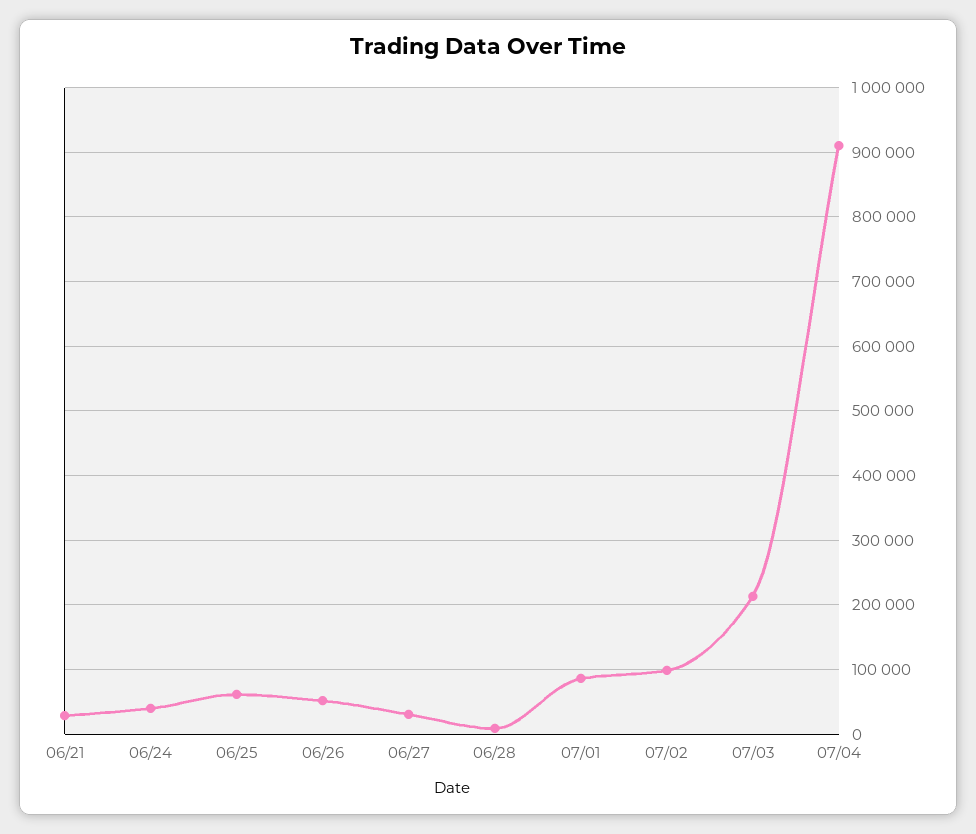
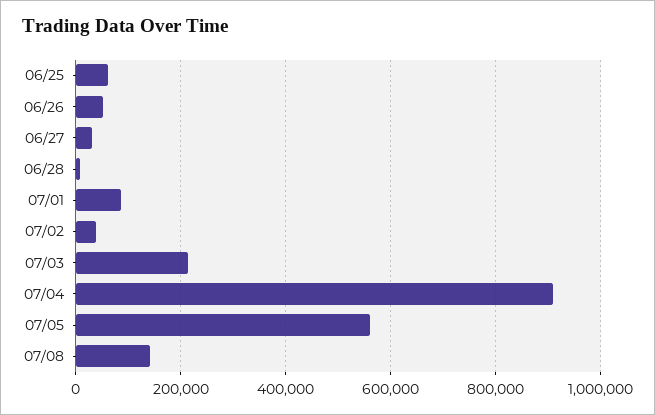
06/21: 30000 -> none
06/24: 40000 -> none
07/02: 100000 -> 40000
07/05: none -> 560000
07/08: none -> 140000

